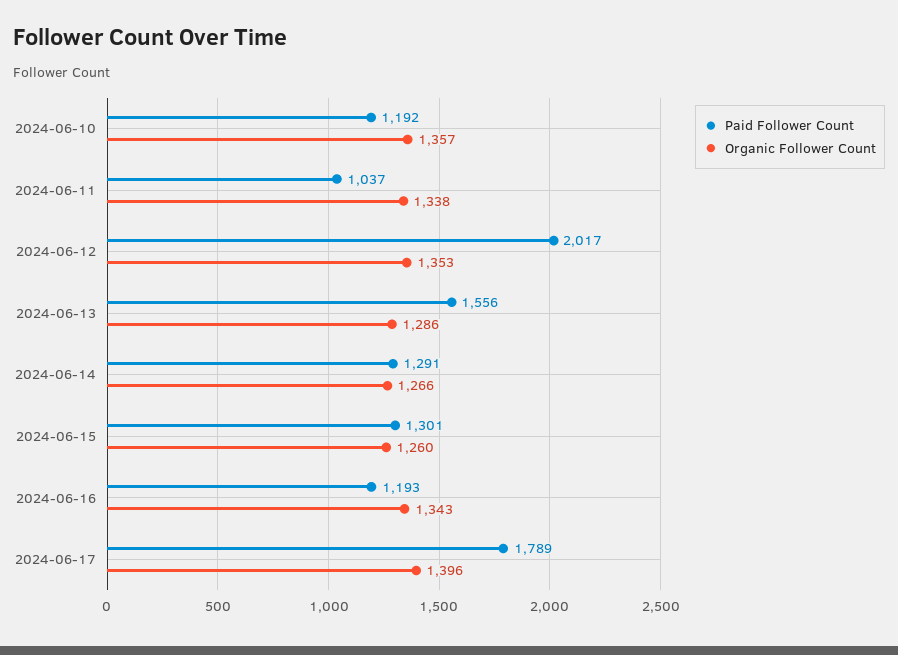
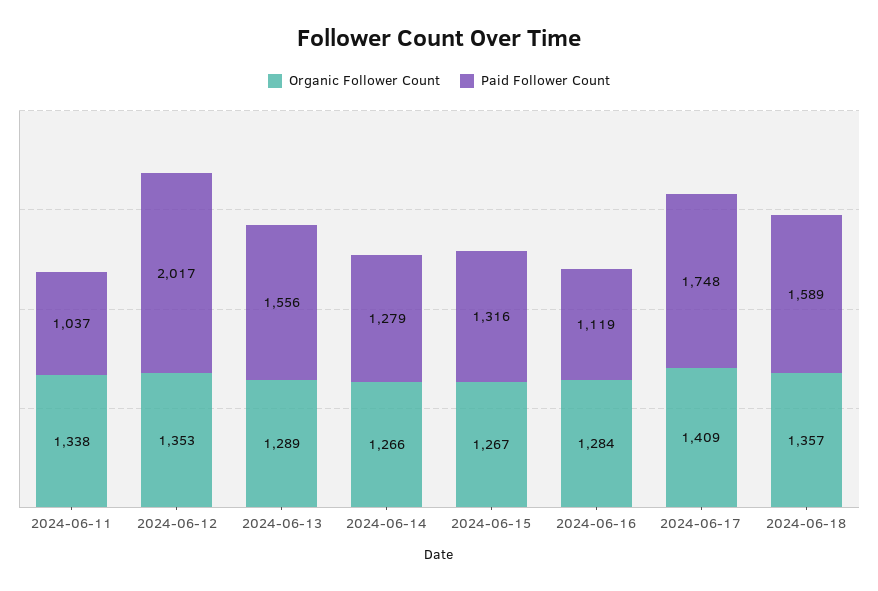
Paid Follower Count, 2024-06-10: 1192 -> none
Organic Follower Count, 2024-06-10: 1357 -> none
Organic Follower Count, 2024-06-13: 1286 -> 1289
Paid Follower Count, 2024-06-14: 1291 -> 1279
Paid Follower Count, 2024-06-15: 1301 -> 1316
Organic Follower Count, 2024-06-15: 1260 -> 1267
Paid Follower Count, 2024-06-16: 1193 -> 1119
Organic Follower Count, 2024-06-16: 1343 -> 1284
Paid Follower Count, 2024-06-17: 1789 -> 1748
Organic Follower Count, 2024-06-17: 1396 -> 1409
Organic Follower Count, 2024-06-18: none -> 1357
Paid Follower Count, 2024-06-18: none -> 1589

